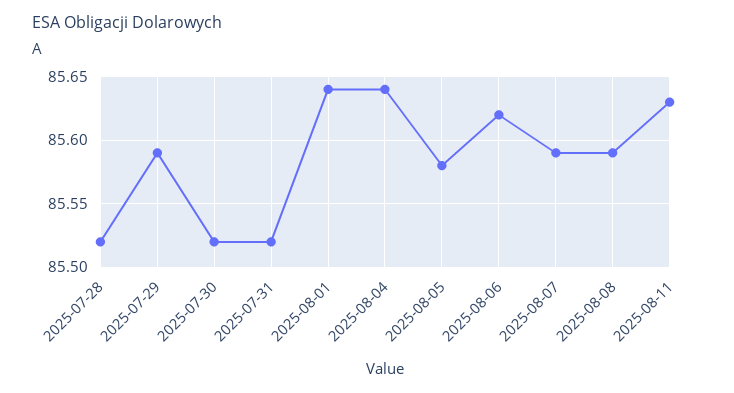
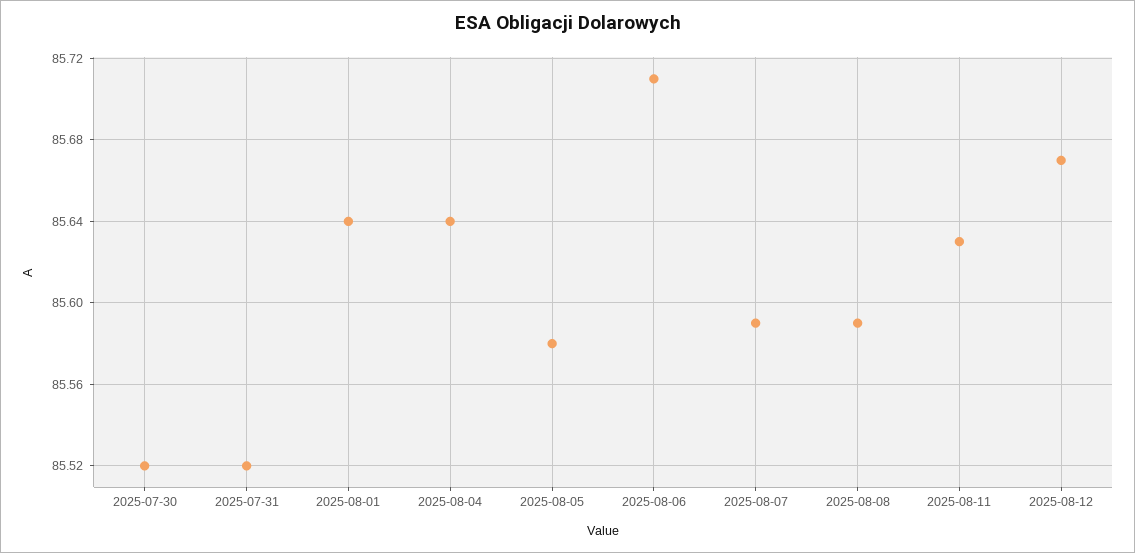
2025-07-28: 85.52 -> none
2025-07-29: 85.59 -> none
2025-08-06: 85.62 -> 85.71
2025-08-12: none -> 85.67

